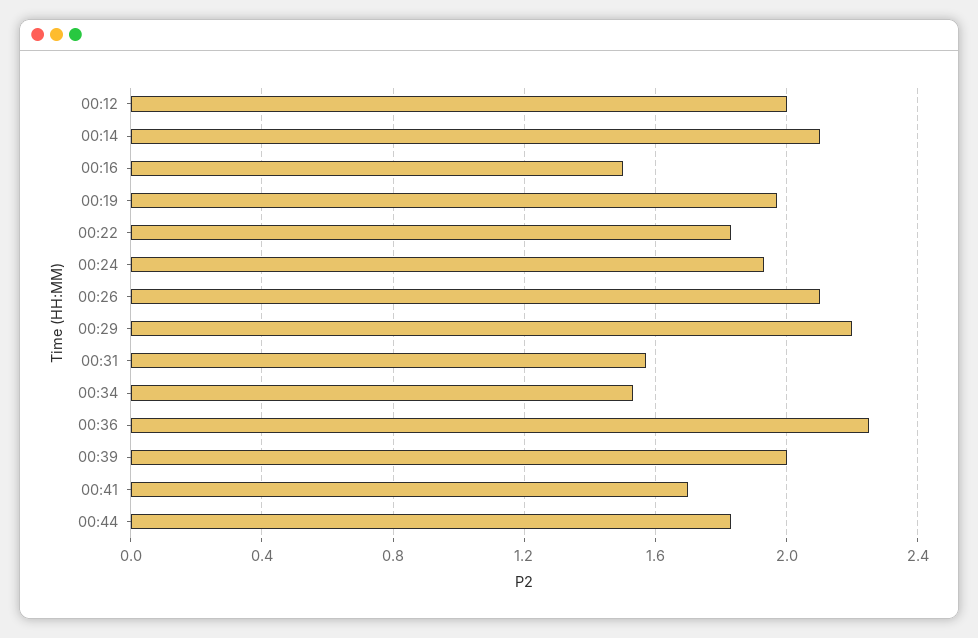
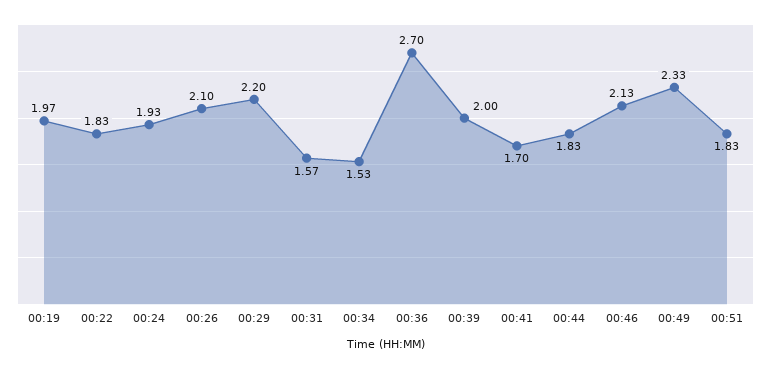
00:12: 2 -> none
00:14: 2.1 -> none
00:16: 1.5 -> none
00:36: 2.25 -> 2.7
00:46: none -> 2.13
00:49: none -> 2.33
00:51: none -> 1.83

